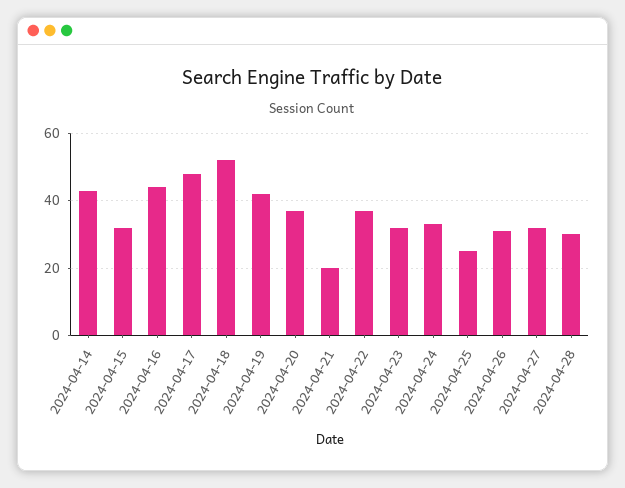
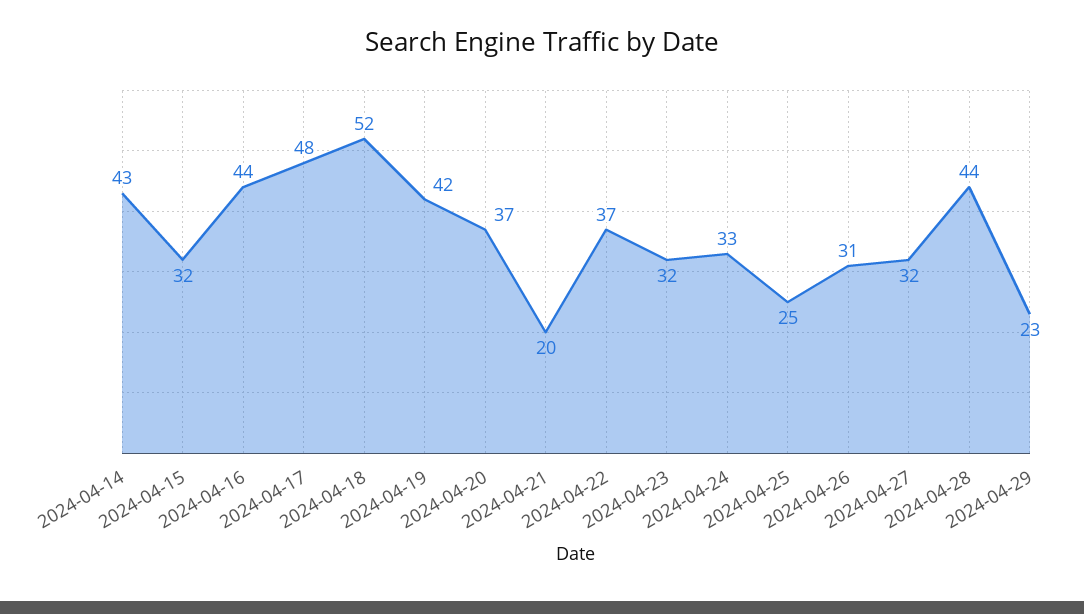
2024-04-28: 30 -> 44
2024-04-29: none -> 23

